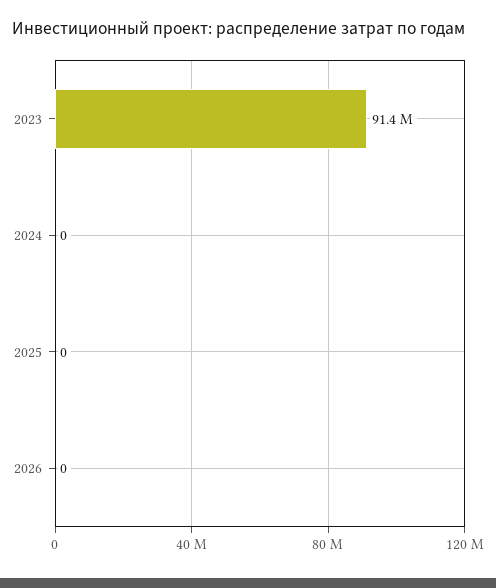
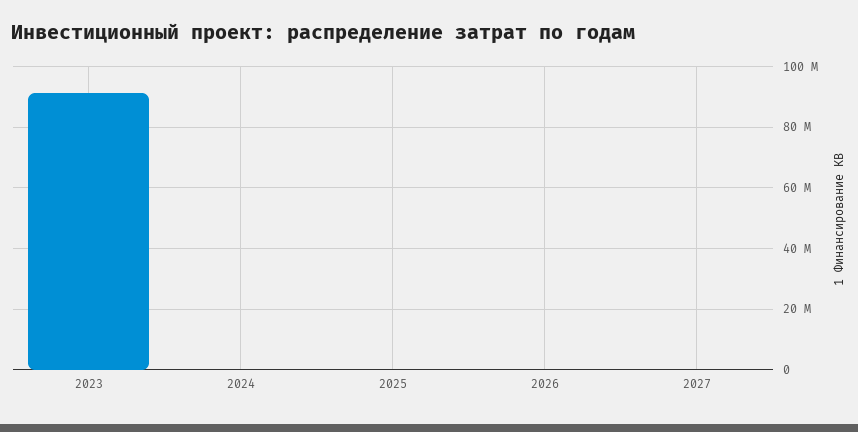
2027: none -> 0

